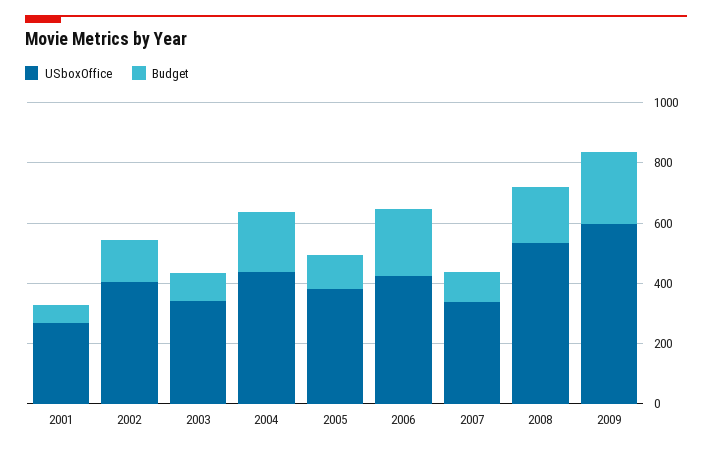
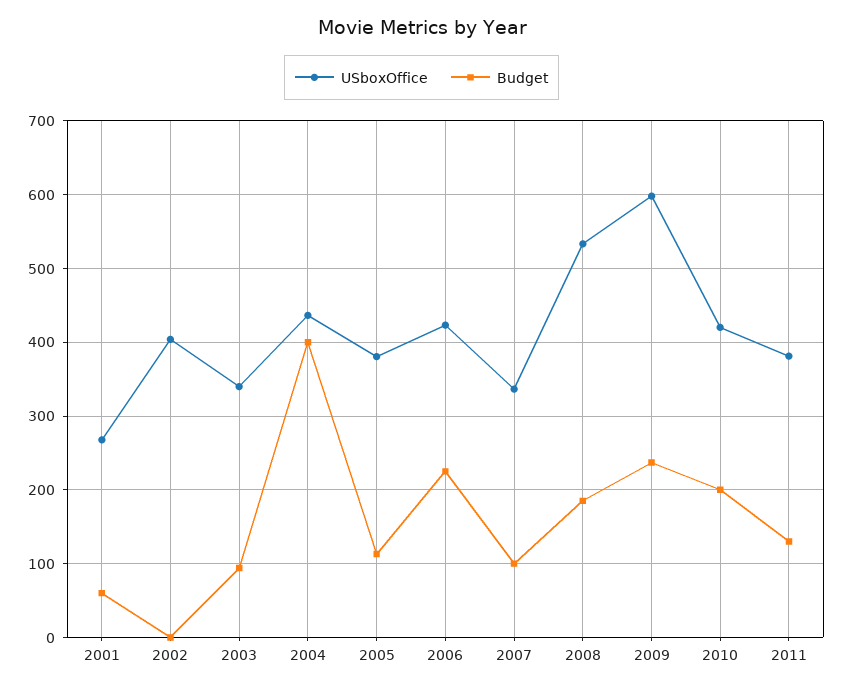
Budget, 2002: 150 -> 0
Budget, 2004: 200 -> 400
USboxOffice, 2010: none -> 420
Budget, 2010: none -> 200
USboxOffice, 2011: none -> 380
Budget, 2011: none -> 130

